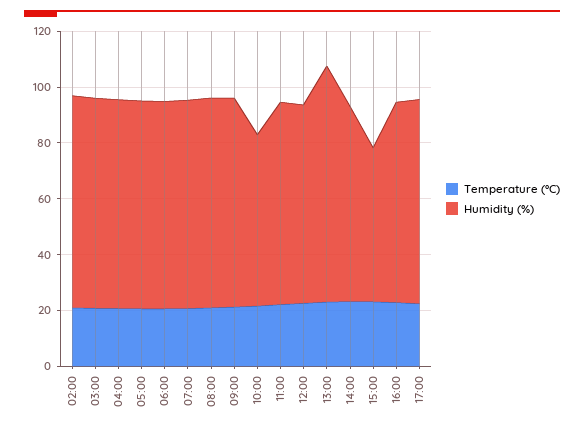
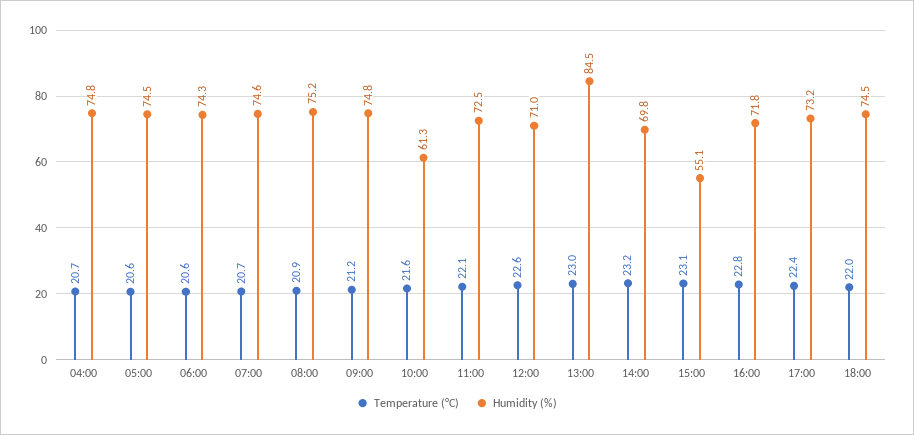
Temperature (°C), 02:00: 20 -> none
Humidity (%), 02:00: 75 -> none
Temperature (°C), 03:00: 20 -> none
Humidity (%), 03:00: 75 -> none
Temperature (°C), 18:00: none -> 22
Humidity (%), 18:00: none -> 74.5

